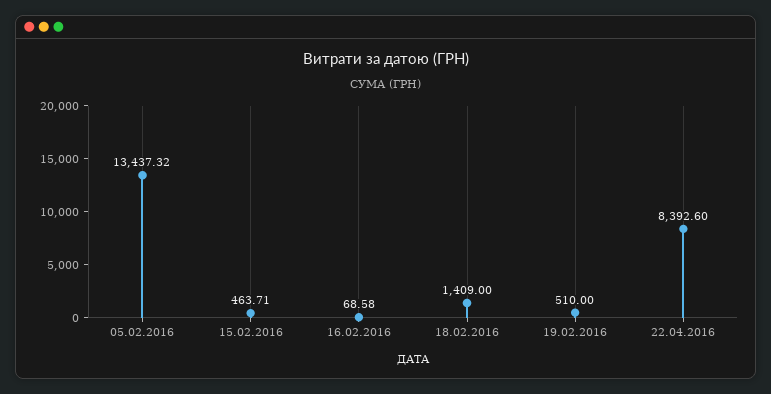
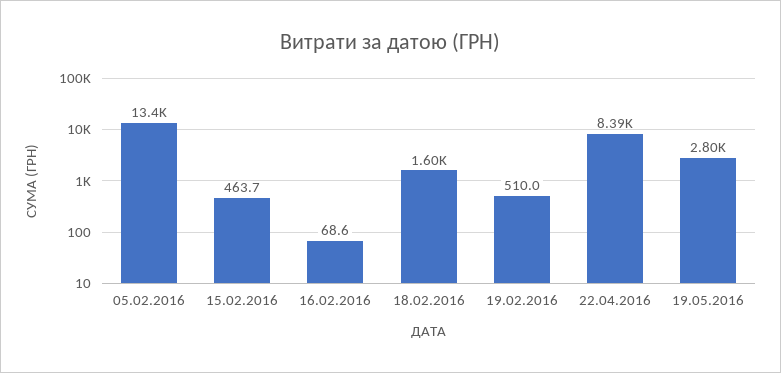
18.02.2016: 1409 -> 1600
19.05.2016: none -> 2800

